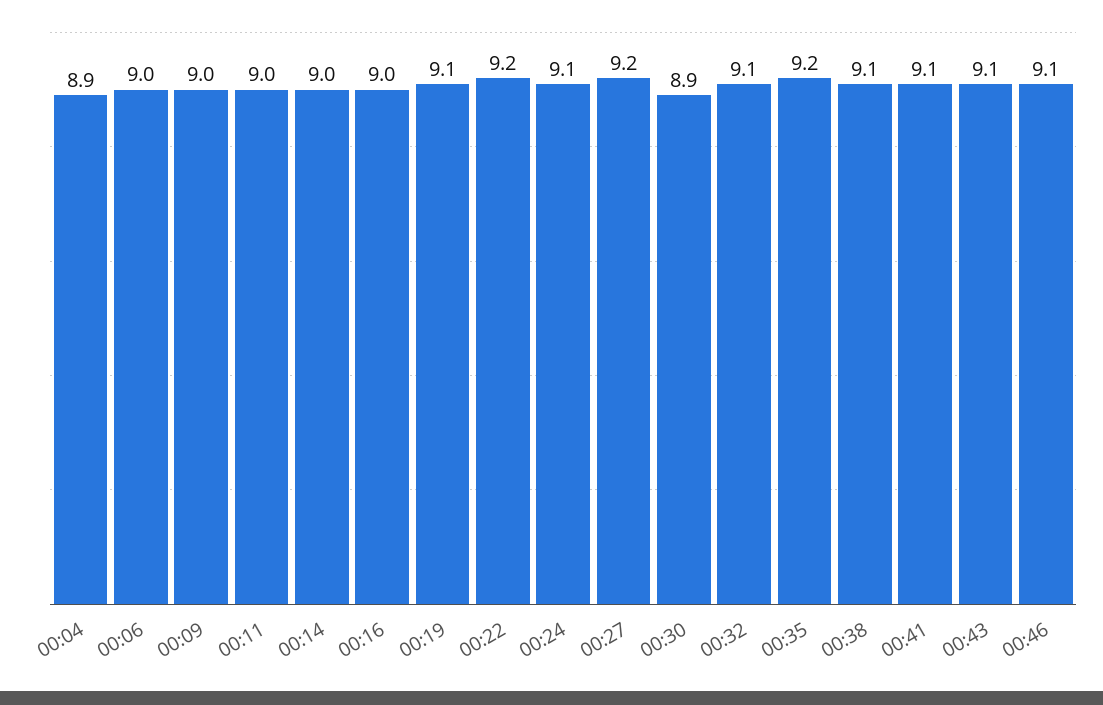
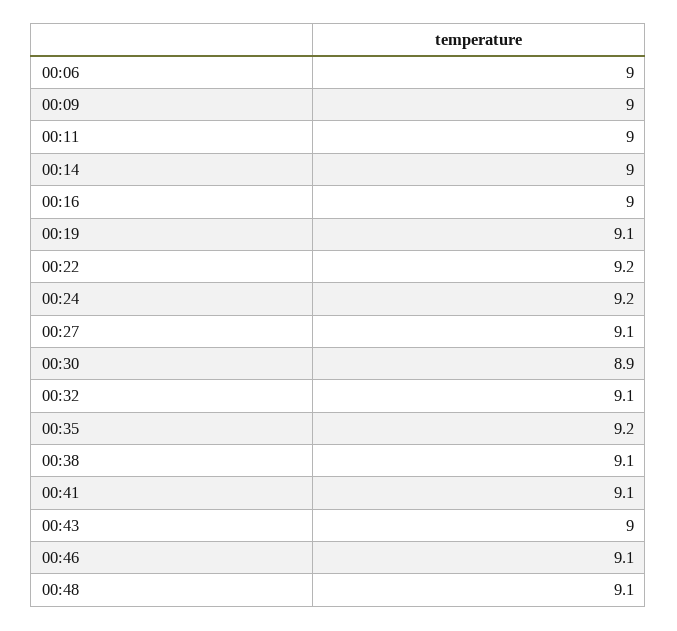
00:04: 8.9 -> none
00:24: 9.1 -> 9.2
00:27: 9.2 -> 9.1
00:43: 9.1 -> 9
00:48: none -> 9.1

